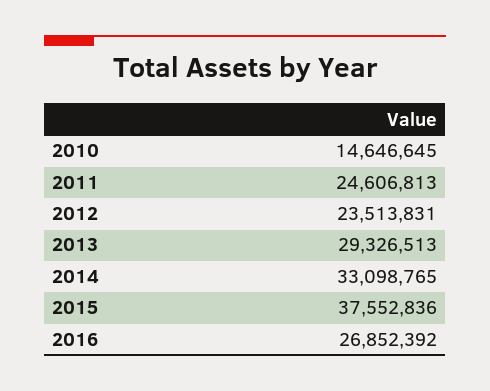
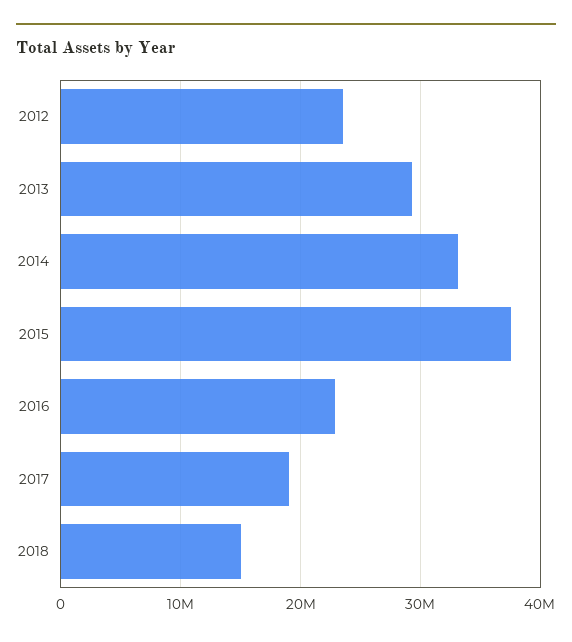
2010: 14646645 -> none
2011: 24606813 -> none
2016: 26852392 -> 23000000
2017: none -> 19000000
2018: none -> 15000000

